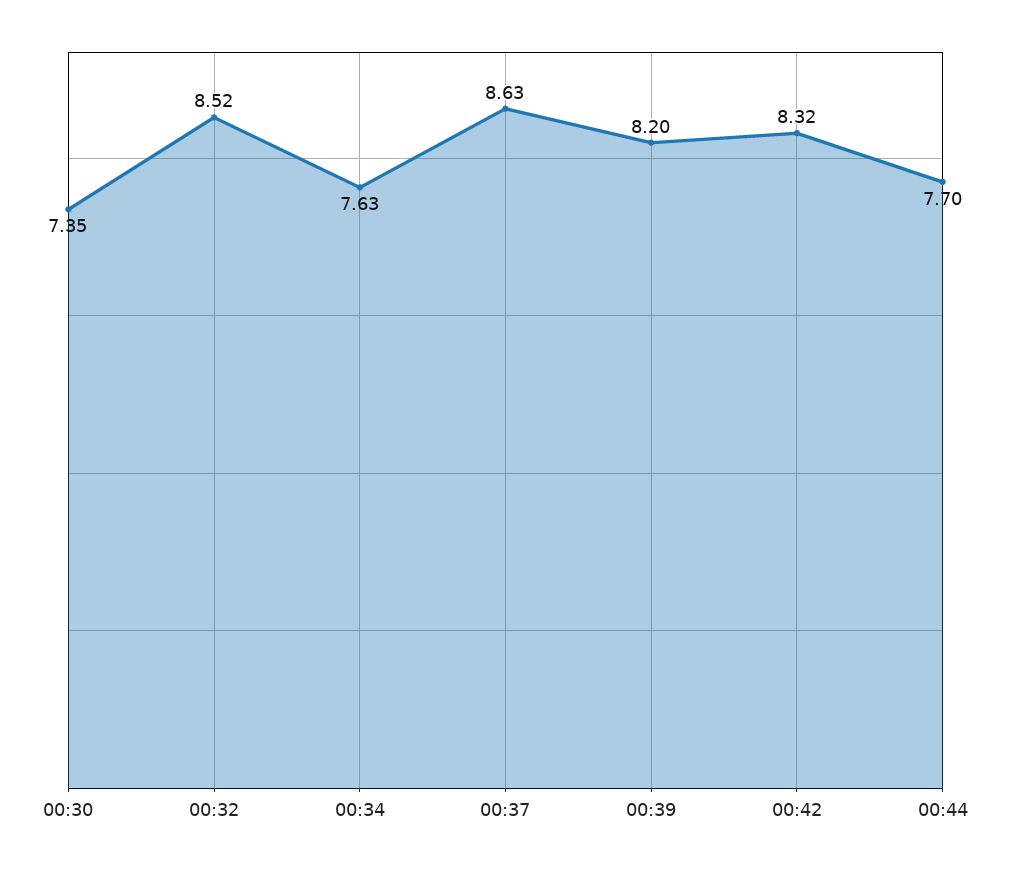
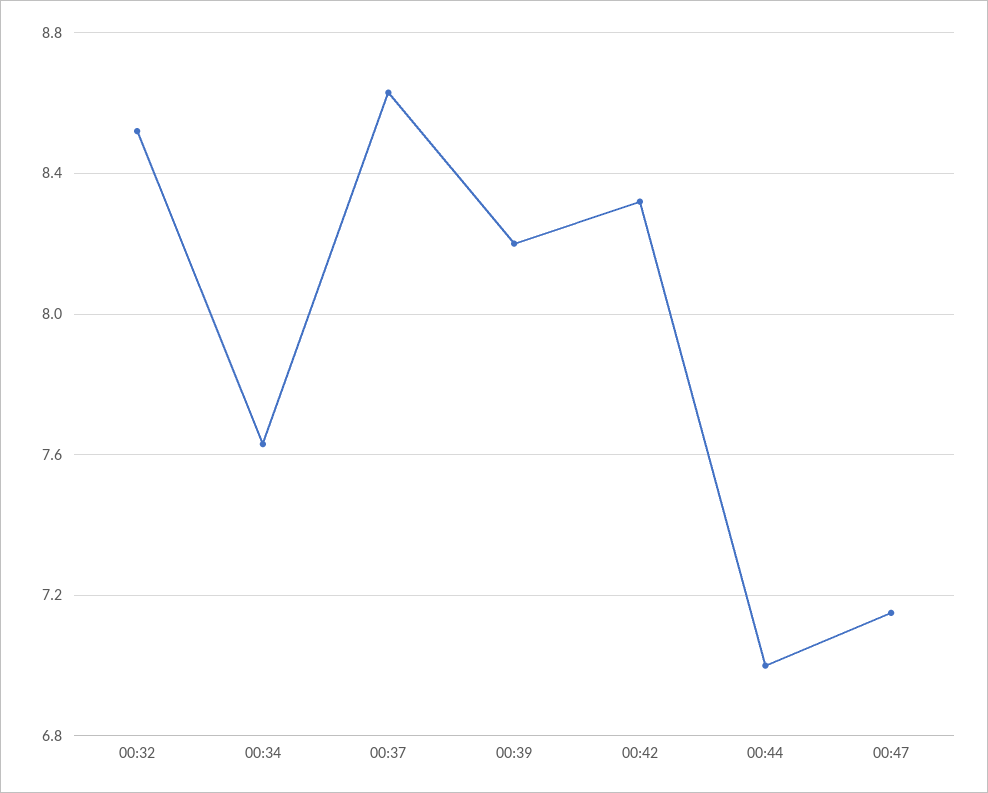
00:30: 7.35 -> none
00:44: 7.7 -> 7
00:47: none -> 7.15

